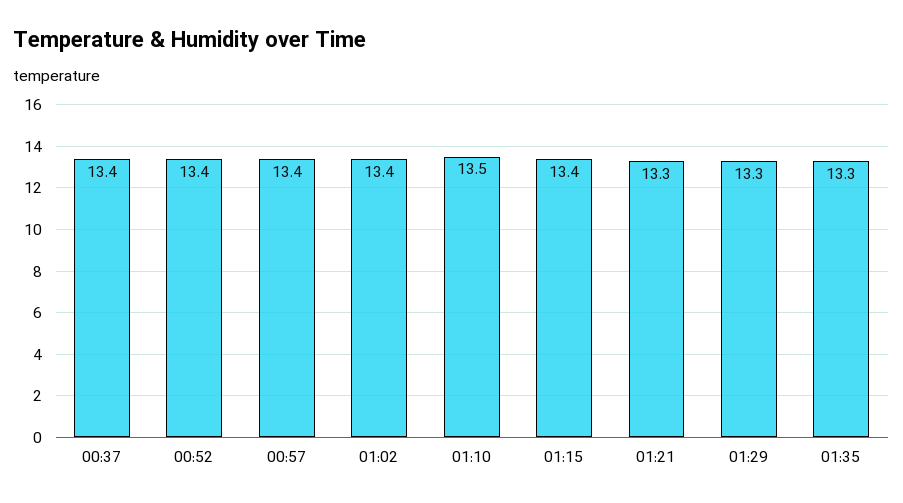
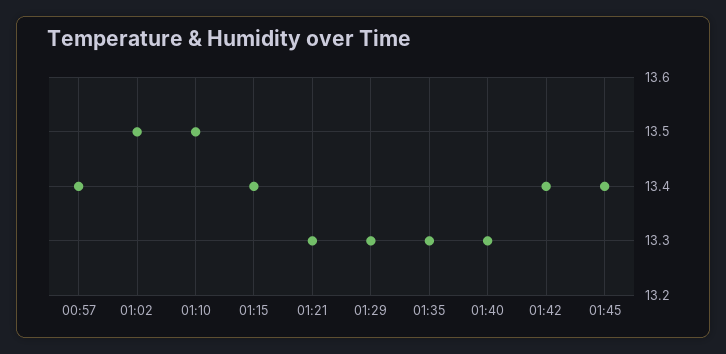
00:37: 13.4 -> none
00:52: 13.4 -> none
01:02: 13.4 -> 13.5
01:40: none -> 13.3
01:42: none -> 13.4
01:45: none -> 13.4

